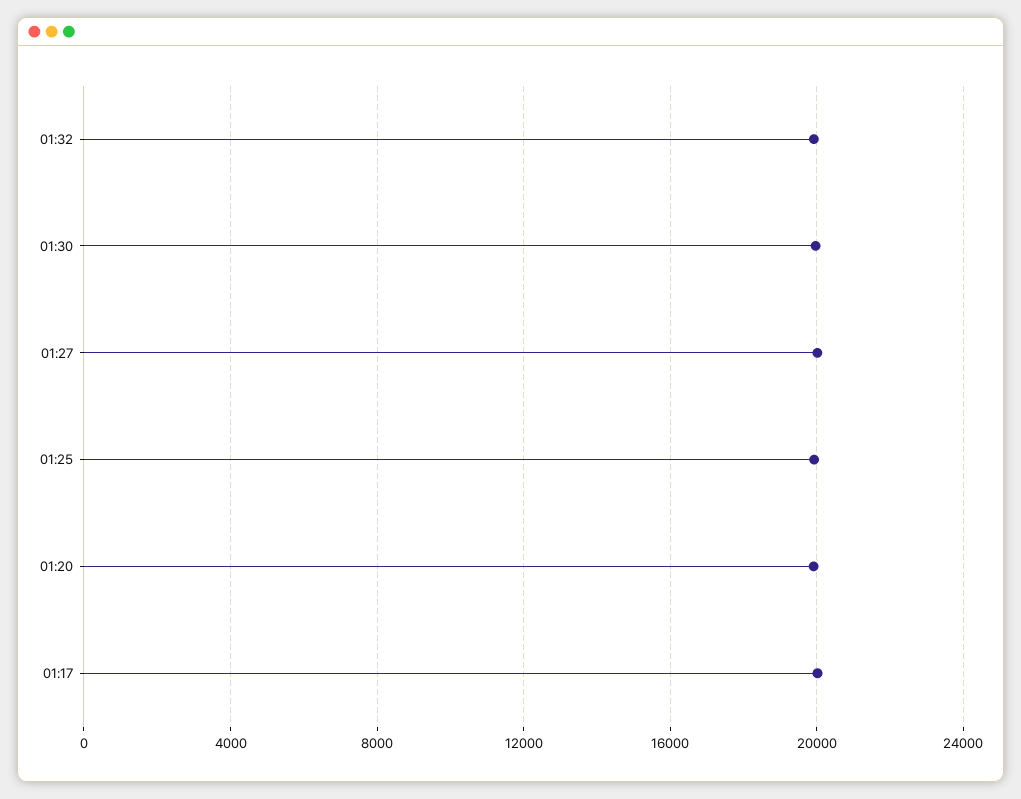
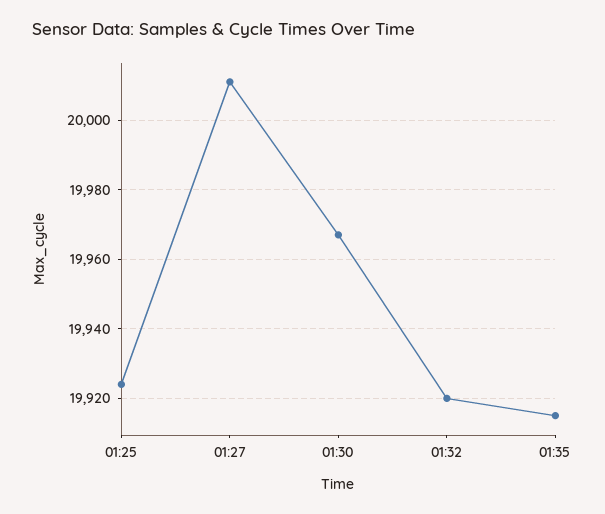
01:20: 20000 -> none
01:17: 20000 -> none
01:35: none -> 19915

